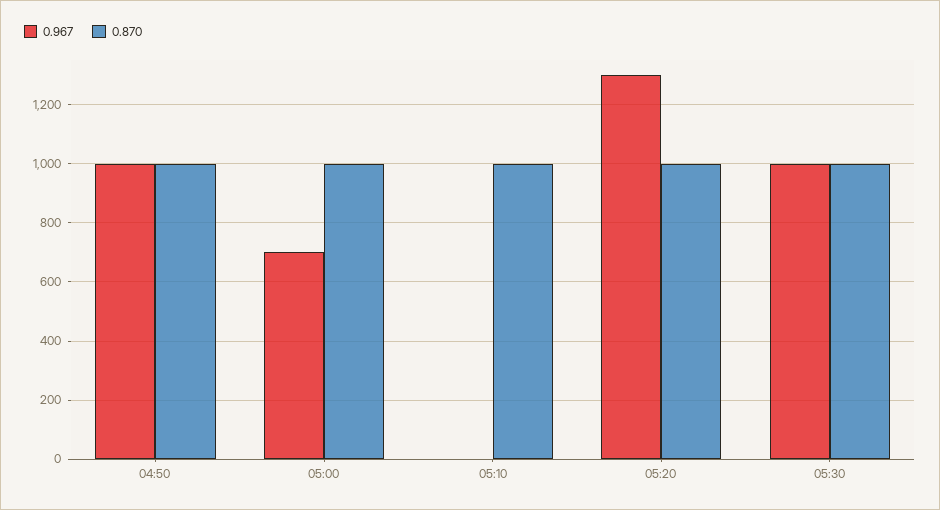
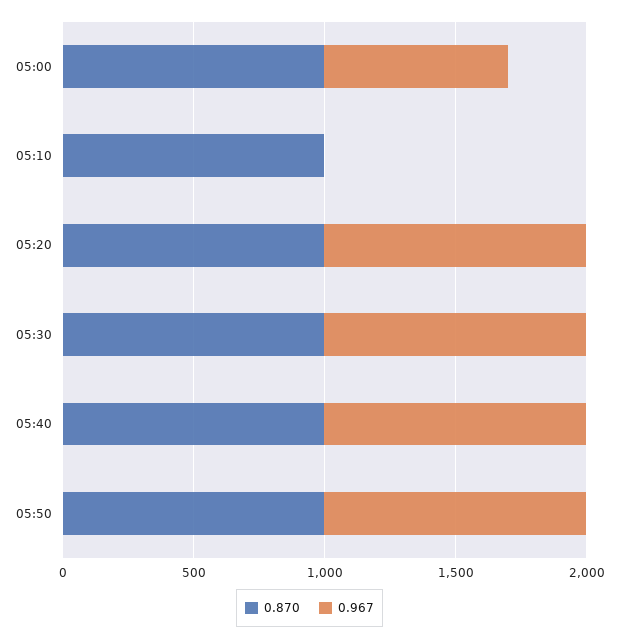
0.967, 04:50: 1000 -> none
0.870, 04:50: 1000 -> none
0.967, 05:20: 1300 -> 1000
0.870, 05:40: none -> 1000
0.967, 05:40: none -> 1000
0.870, 05:50: none -> 1000
0.967, 05:50: none -> 1000

